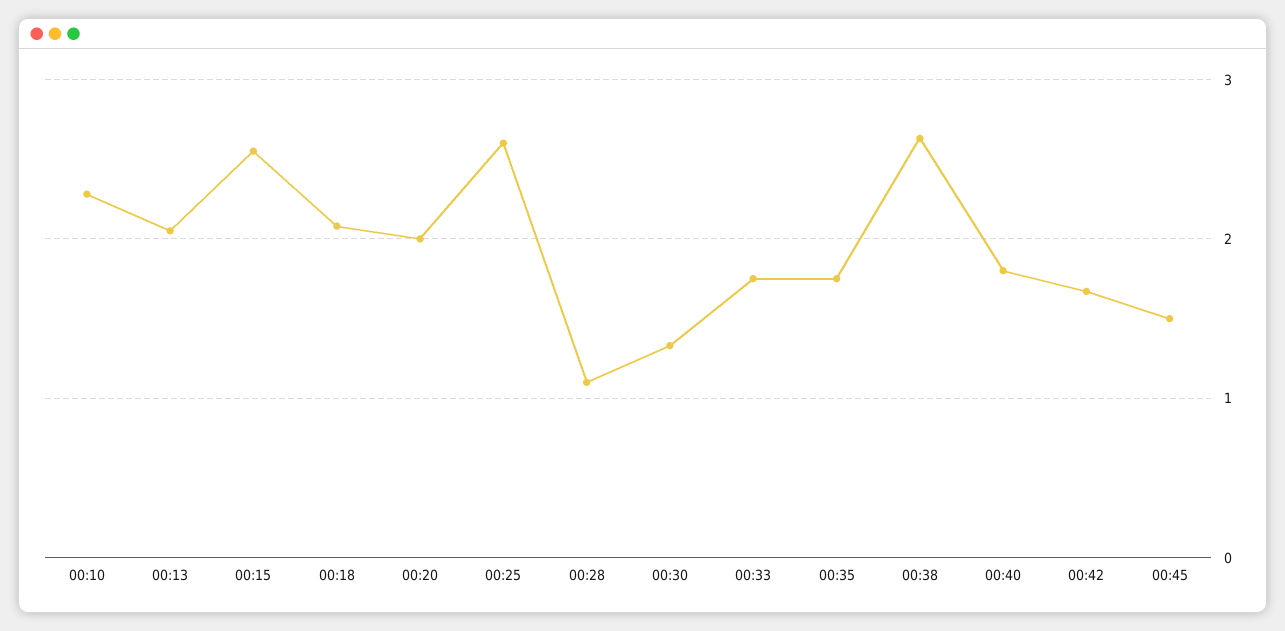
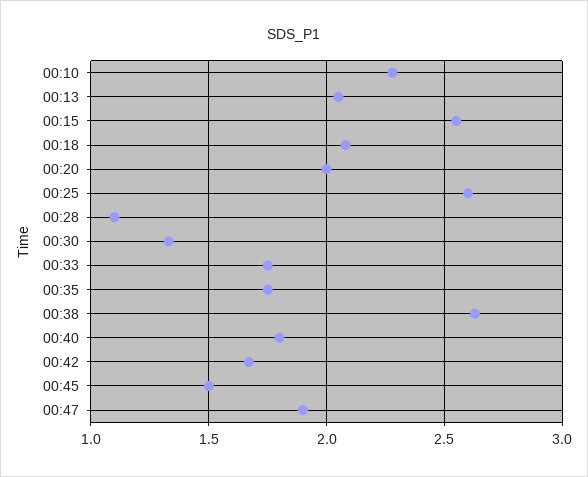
00:47: none -> 1.9

